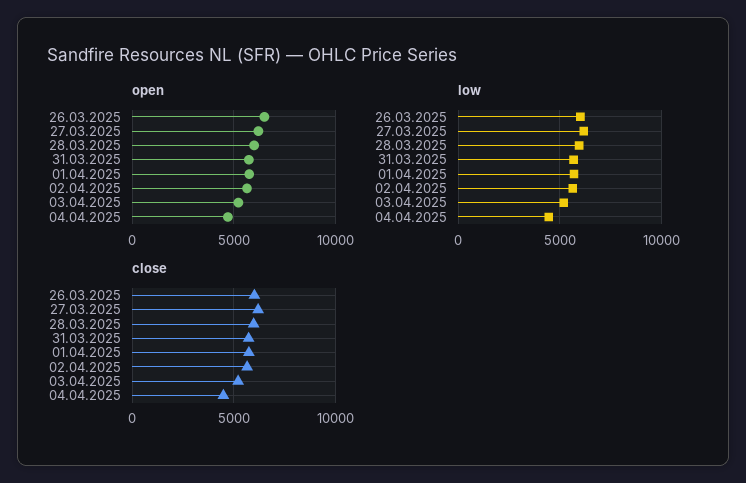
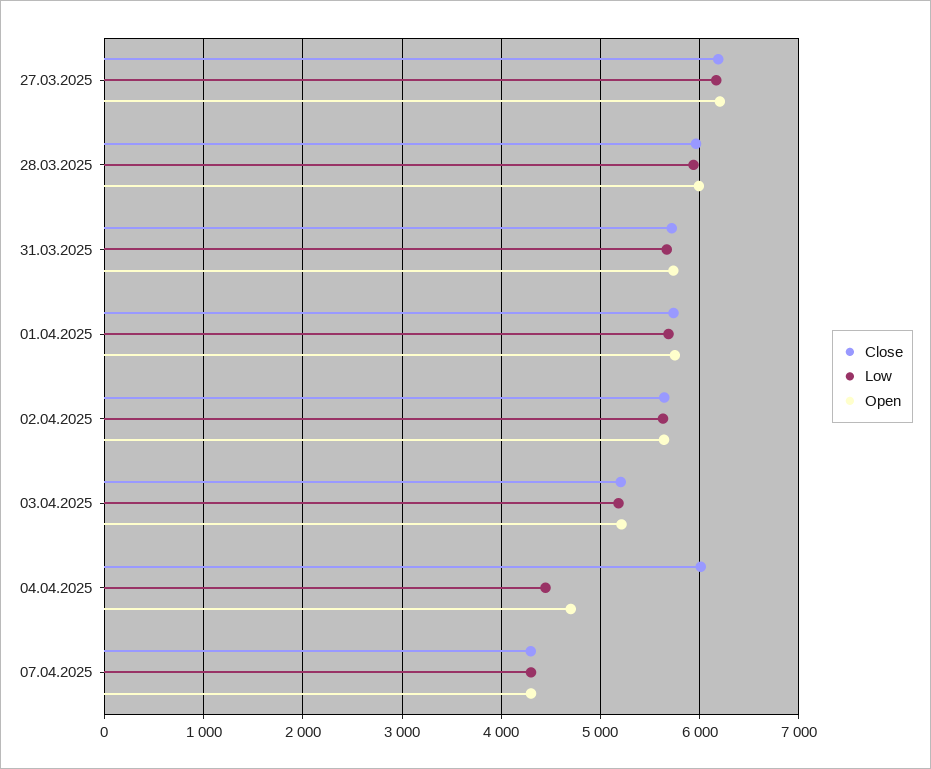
open, 26.03.2025: 6500 -> none
low, 26.03.2025: 6000 -> none
close, 26.03.2025: 6000 -> none
close, 04.04.2025: 4500 -> 6000
close, 07.04.2025: none -> 4300
low, 07.04.2025: none -> 4300
open, 07.04.2025: none -> 4300

